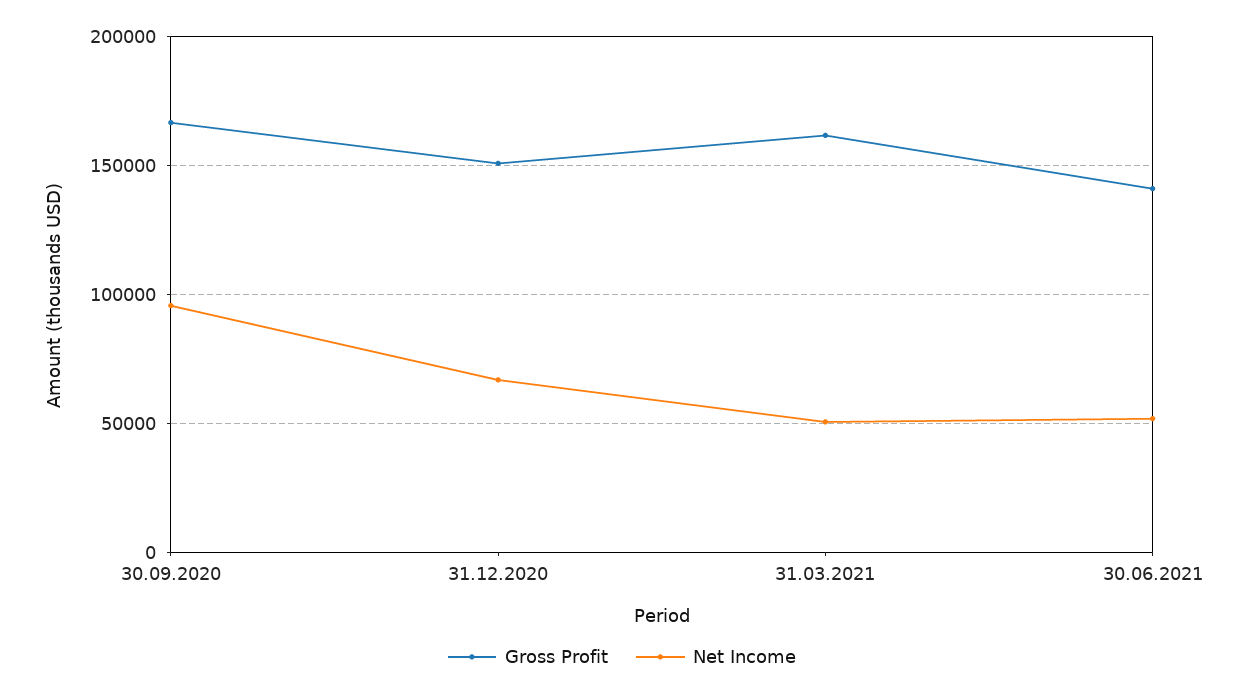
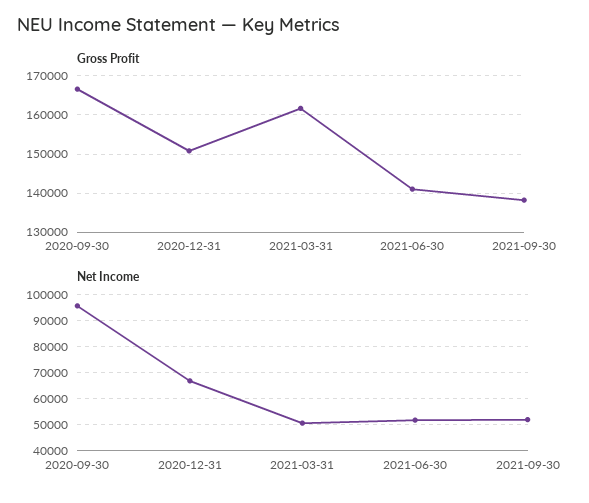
Gross Profit, 2021-09-30: none -> 138000
Net Income, 2021-09-30: none -> 52500

